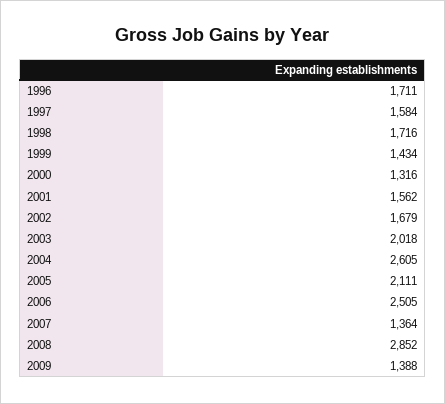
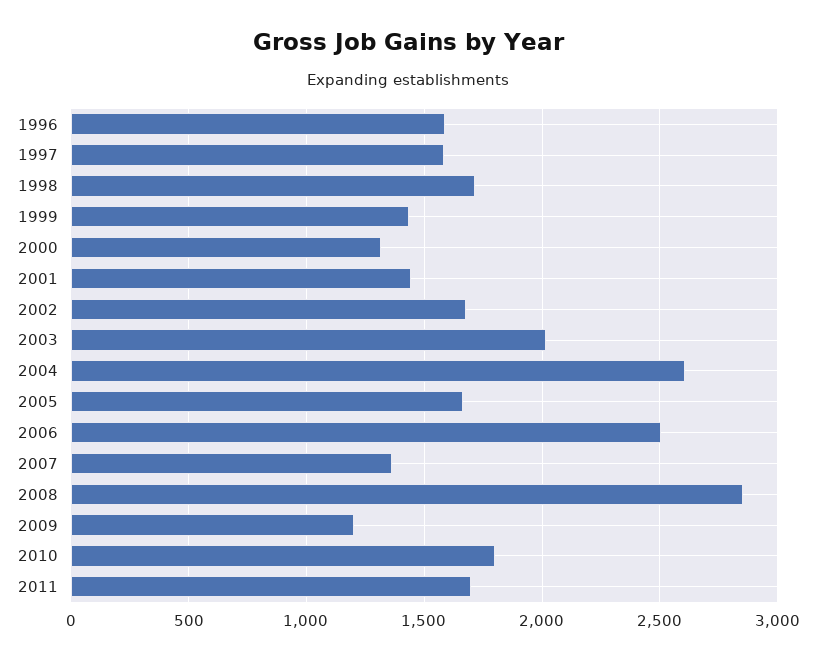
1996: 1711 -> 1600
2001: 1562 -> 1450
2005: 2111 -> 1650
2009: 1388 -> 1200
2010: none -> 1800
2011: none -> 1700

